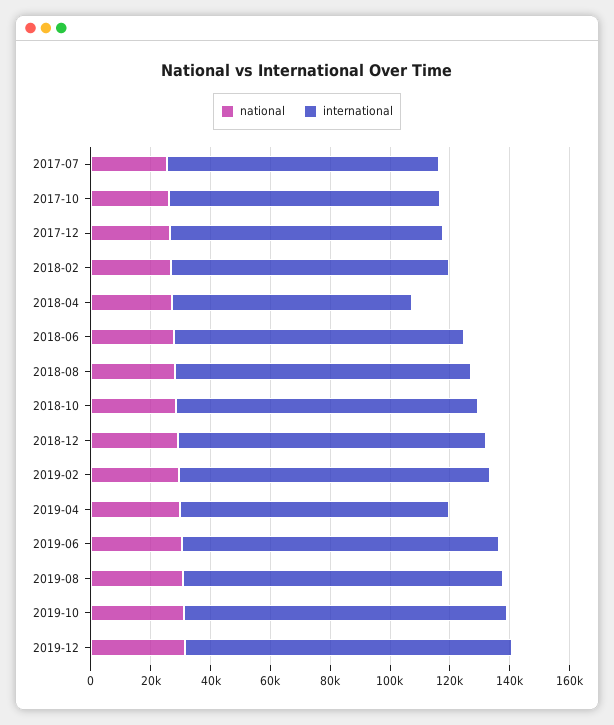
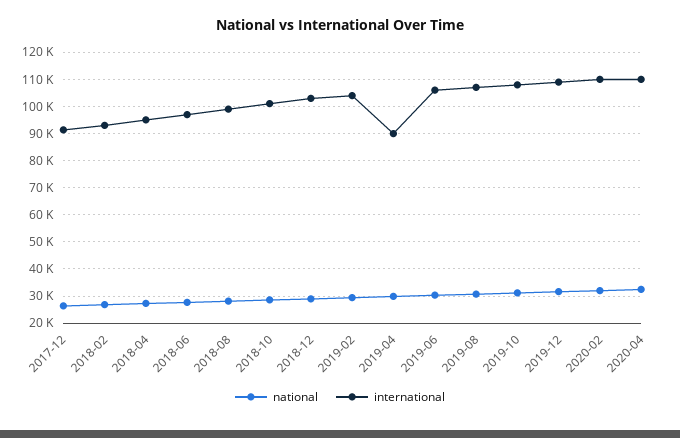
national, 2017-07: 25000 -> none
international, 2017-07: 90000 -> none
national, 2017-10: 25000 -> none
international, 2017-10: 90000 -> none
international, 2018-04: 80000 -> 95000
national, 2020-02: none -> 32500
international, 2020-02: none -> 110000
national, 2020-04: none -> 32500
international, 2020-04: none -> 110000

